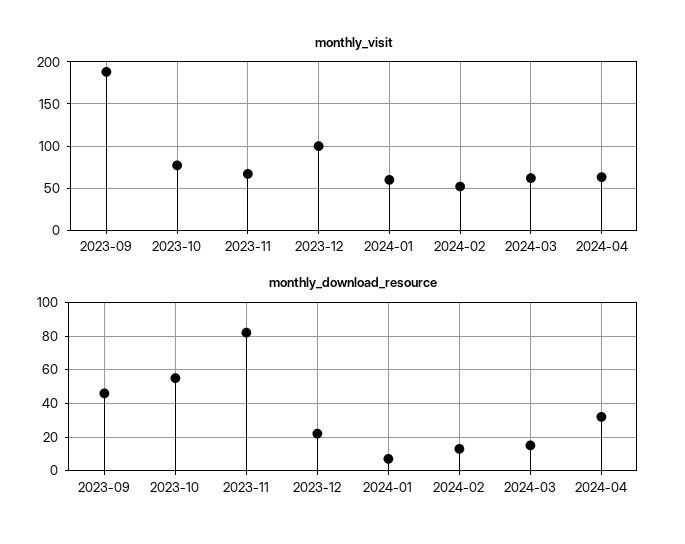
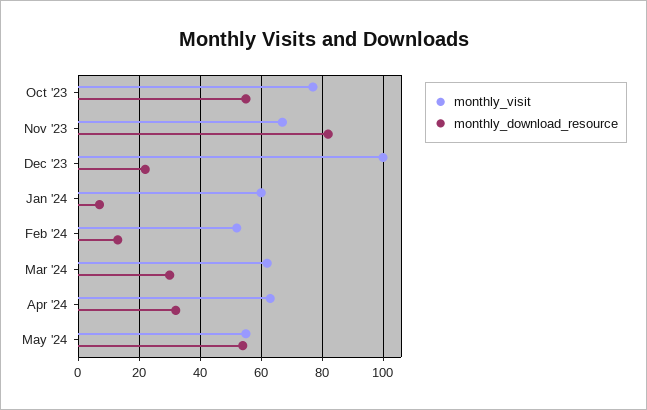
monthly_visit, 2023-09: 190 -> none
monthly_download_resource, 2023-09: 45 -> none
monthly_download_resource, 2024-03: 15 -> 30
monthly_visit, May '24: none -> 55
monthly_download_resource, May '24: none -> 55

